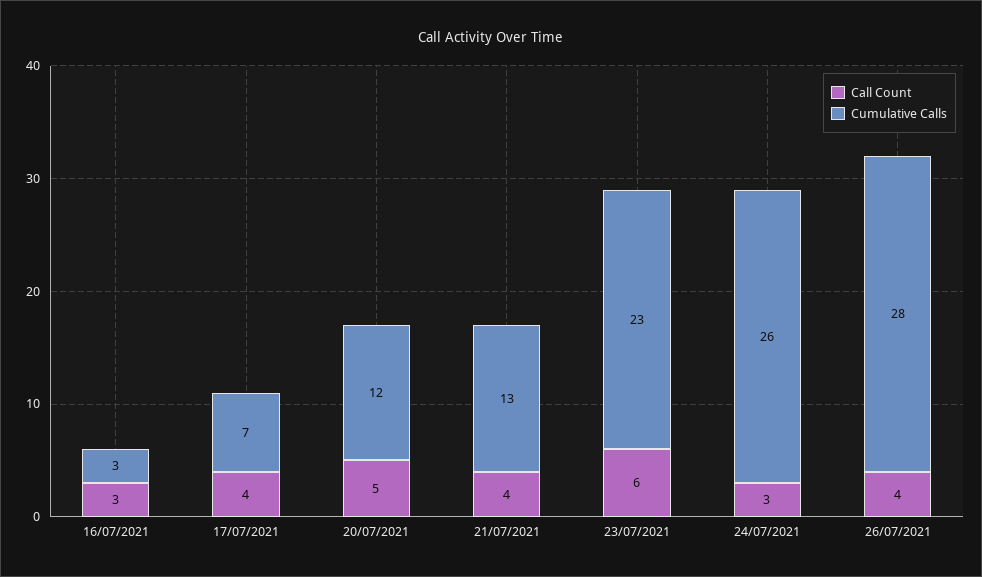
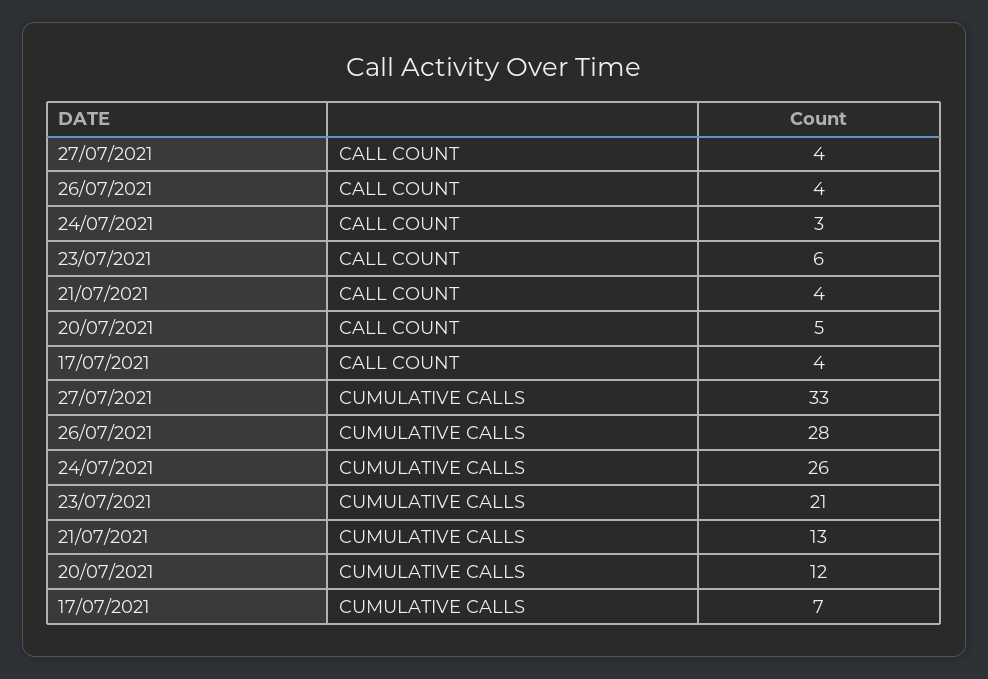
Call Count, 16/07/2021: 3 -> none
Cumulative Calls, 16/07/2021: 3 -> none
Cumulative Calls, 23/07/2021: 23 -> 21
Call Count, 27/07/2021: none -> 4
Cumulative Calls, 27/07/2021: none -> 33

